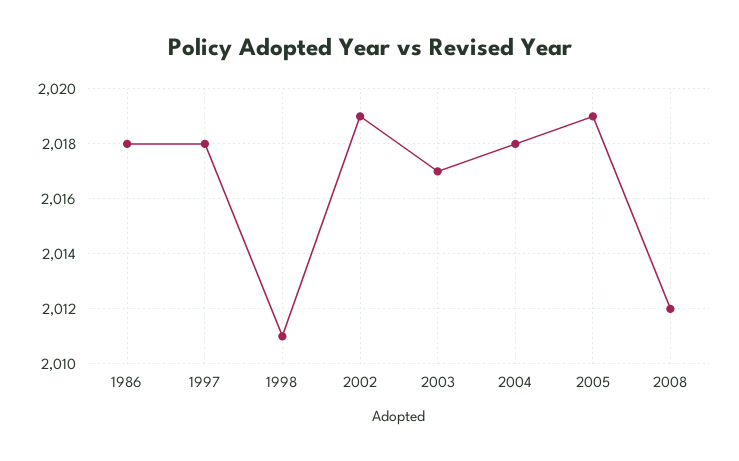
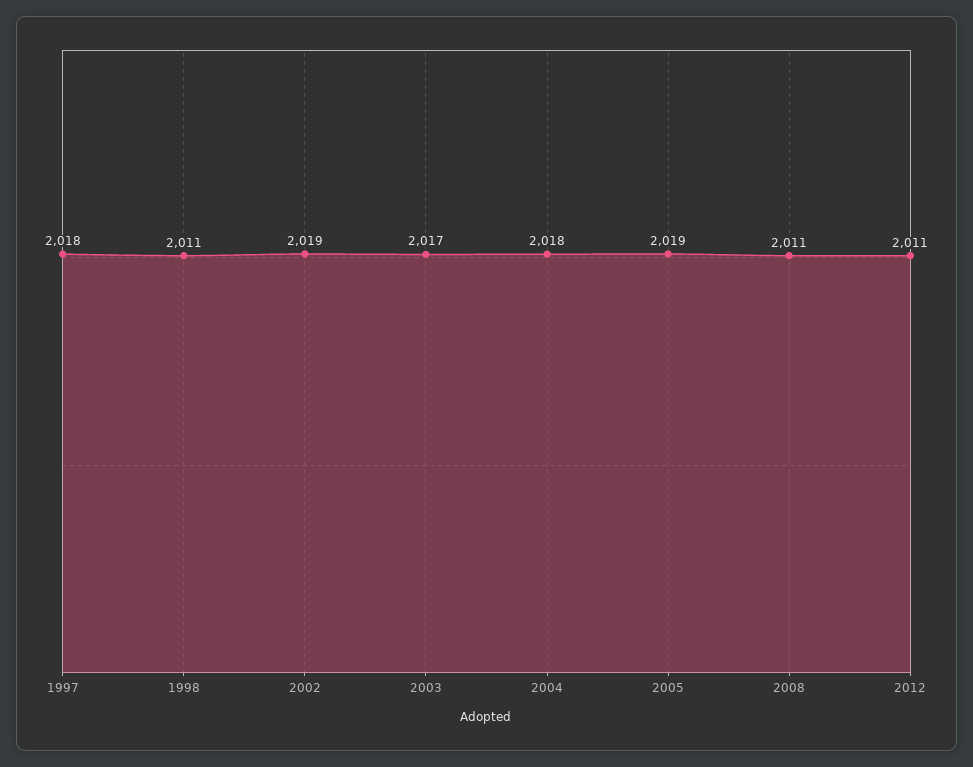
1986: 2018 -> none
2008: 2012 -> 2011
2012: none -> 2011

